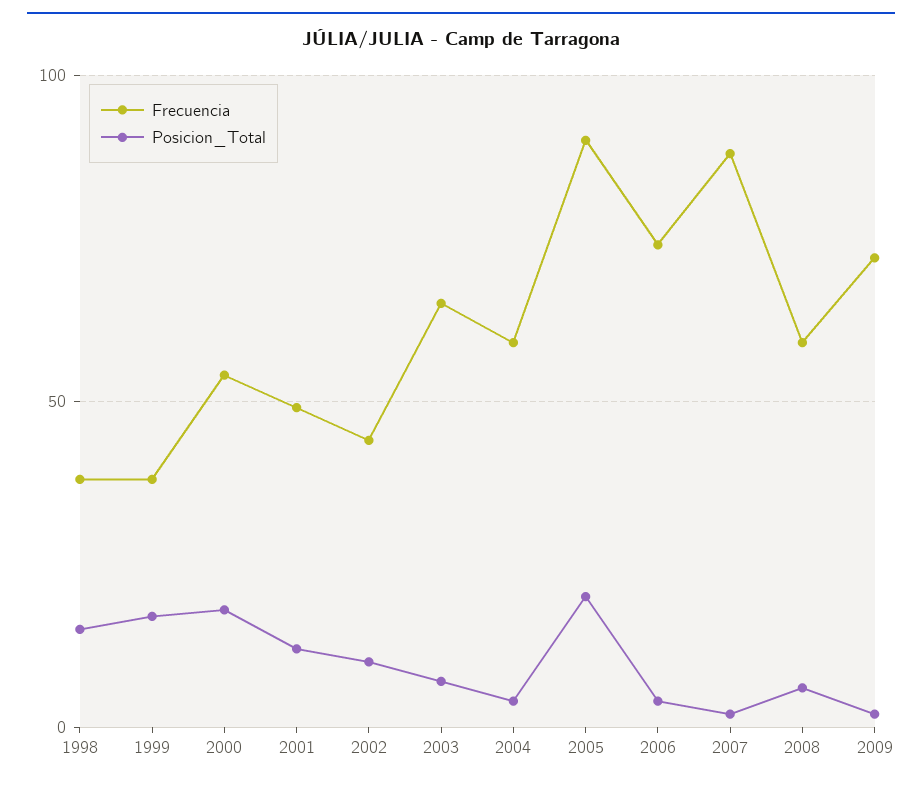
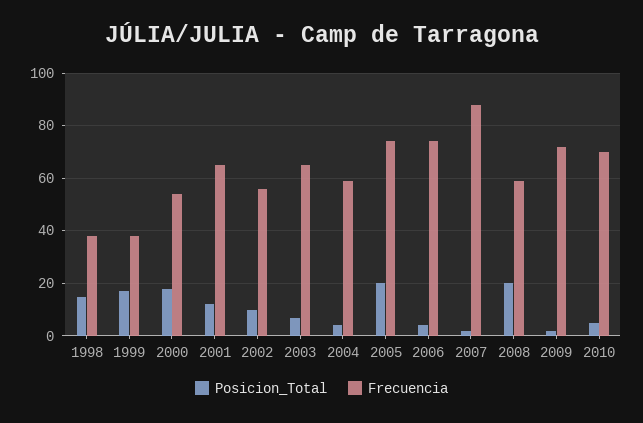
Frecuencia, 2001: 50 -> 65
Frecuencia, 2002: 45 -> 55
Frecuencia, 2005: 90 -> 75
Posicion_Total, 2008: 5 -> 20
Posicion_Total, 2010: none -> 5
Frecuencia, 2010: none -> 70

